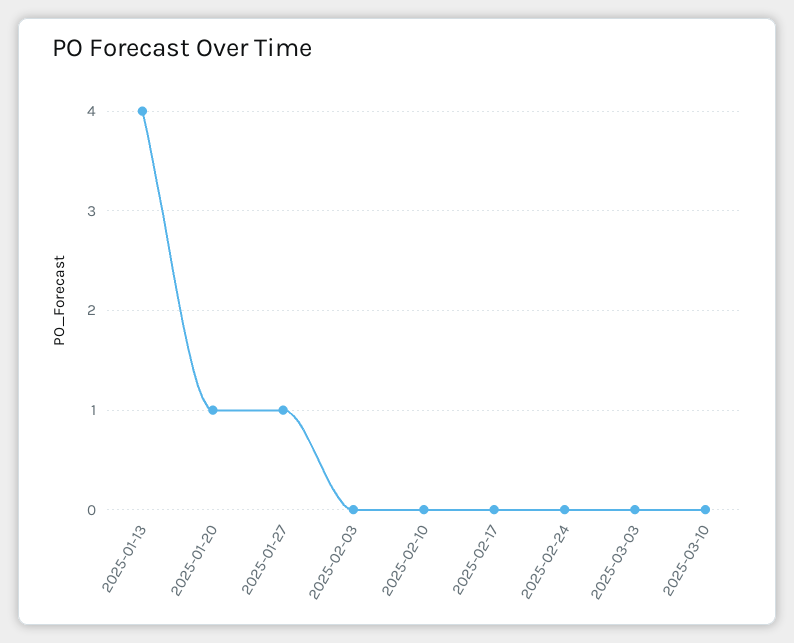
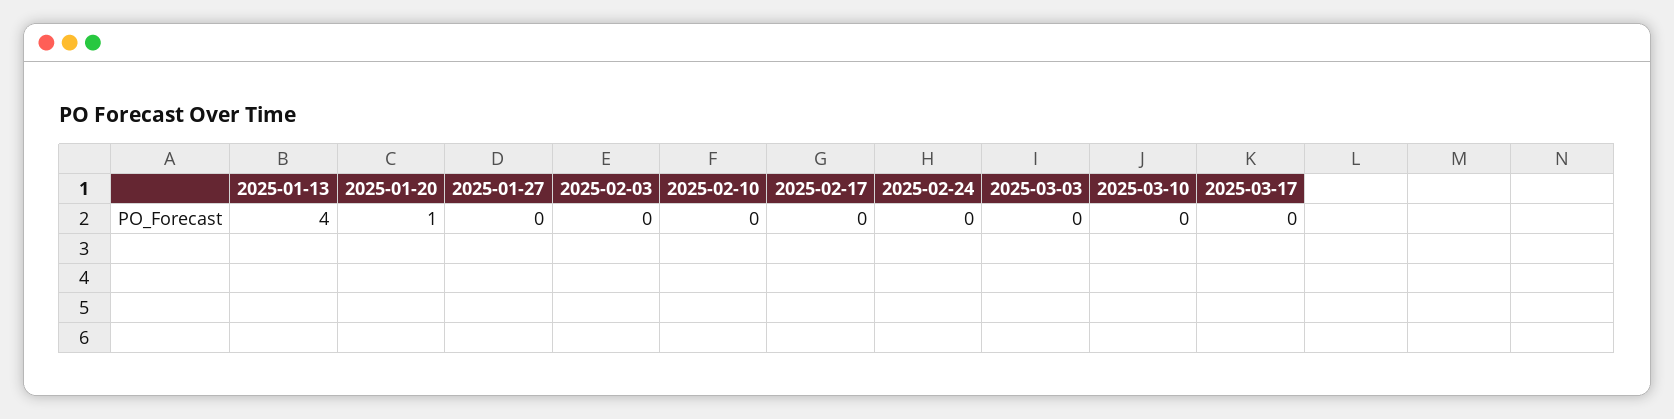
2025-01-27: 1 -> 0
2025-03-17: none -> 0

